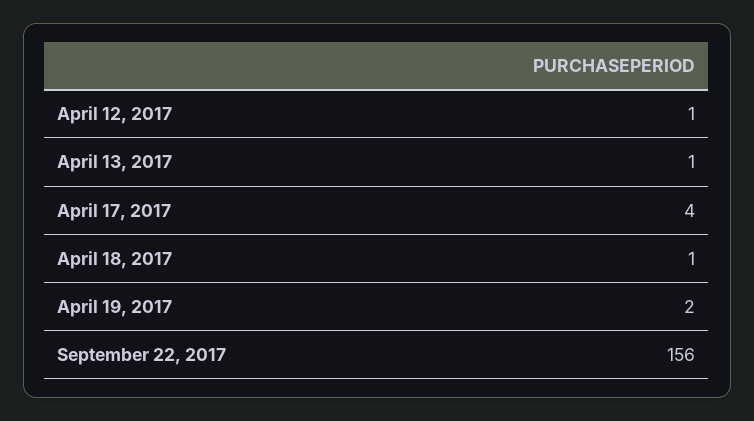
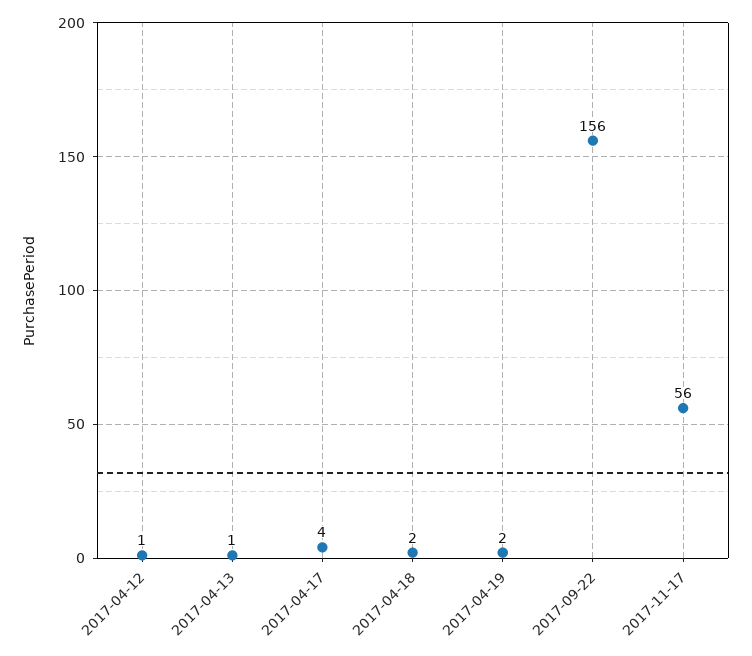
April 18, 2017: 1 -> 2
2017-11-17: none -> 56

